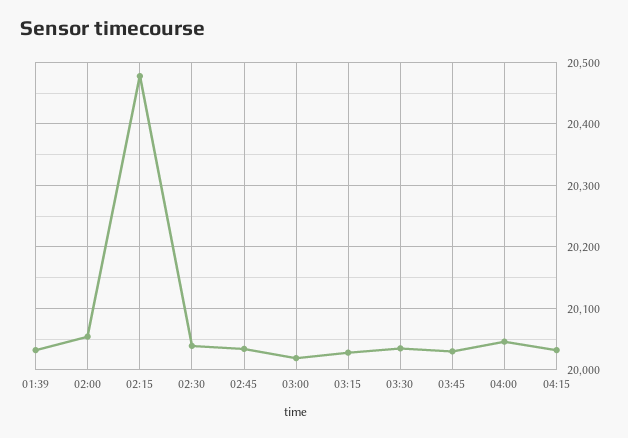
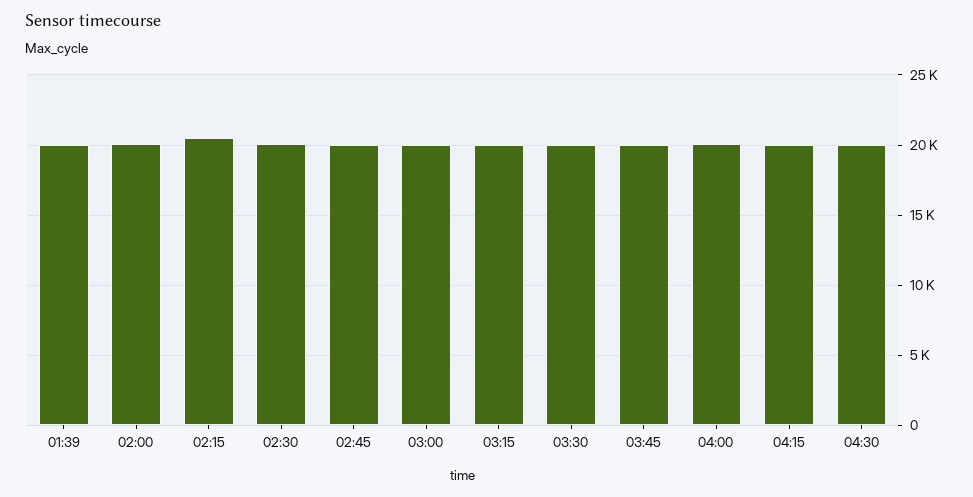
04:30: none -> 20000

